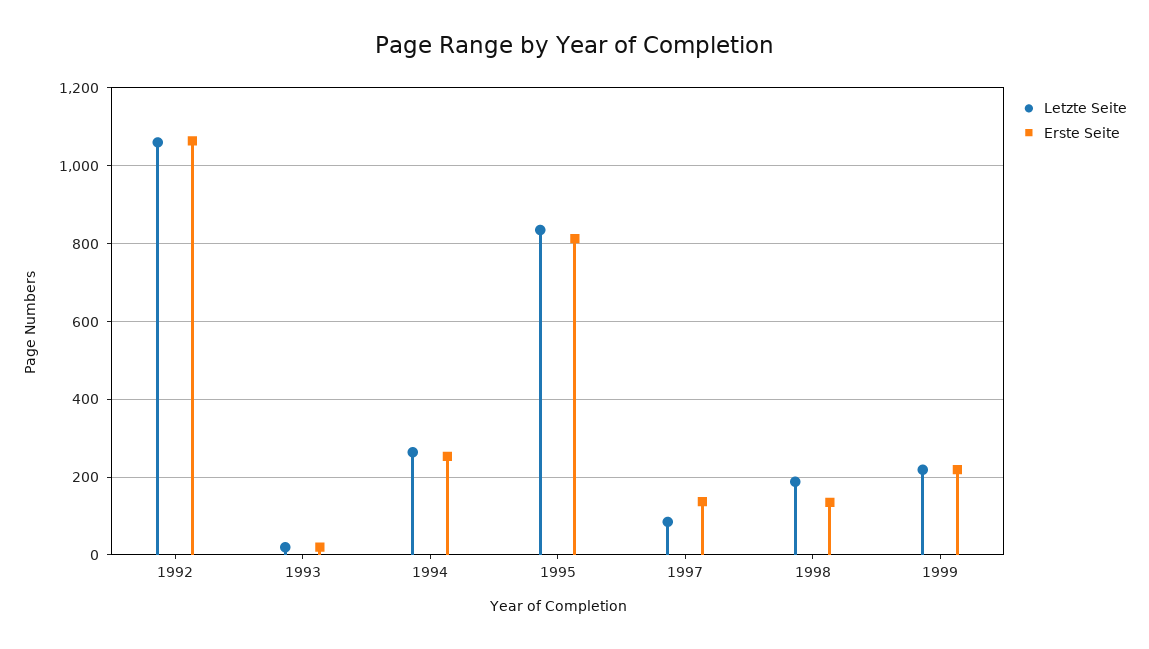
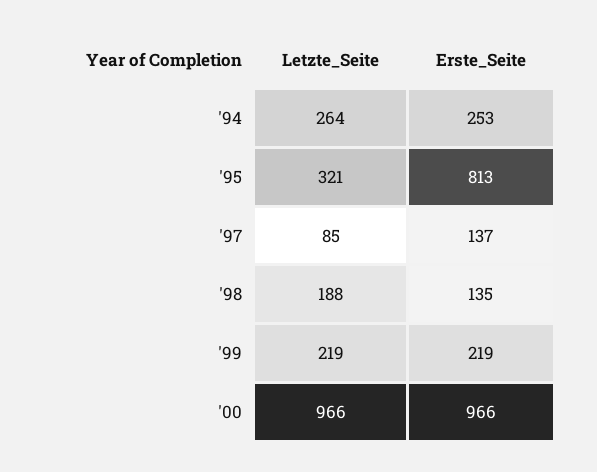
Letzte Seite, 1992: 1060 -> none
Erste Seite, 1992: 1060 -> none
Letzte Seite, 1993: 20 -> none
Erste Seite, 1993: 20 -> none
Letzte Seite, 1995: 840 -> 321
Letzte Seite, '00: none -> 966
Erste Seite, '00: none -> 966

